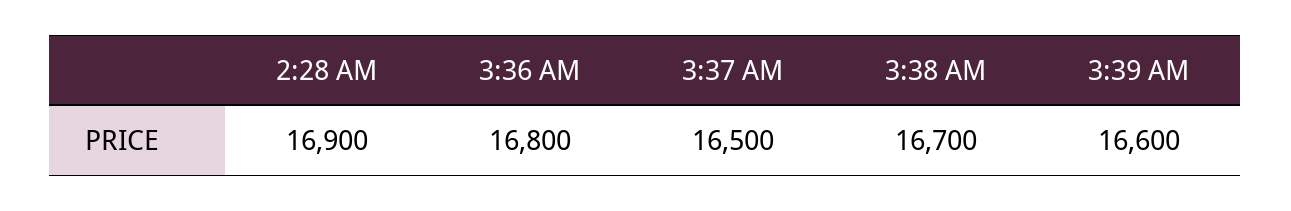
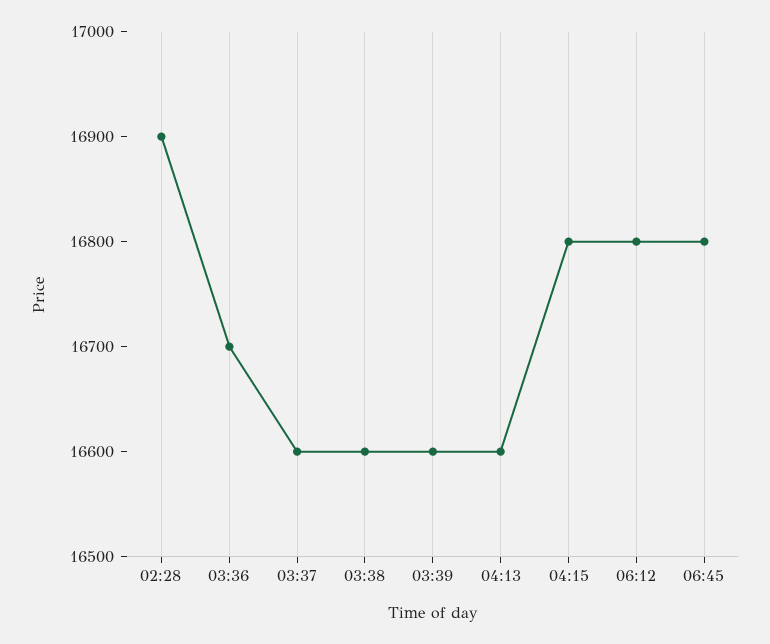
3:36 AM: 16800 -> 16700
3:37 AM: 16500 -> 16600
3:38 AM: 16700 -> 16600
04:13: none -> 16600
04:15: none -> 16800
06:12: none -> 16800
06:45: none -> 16800

